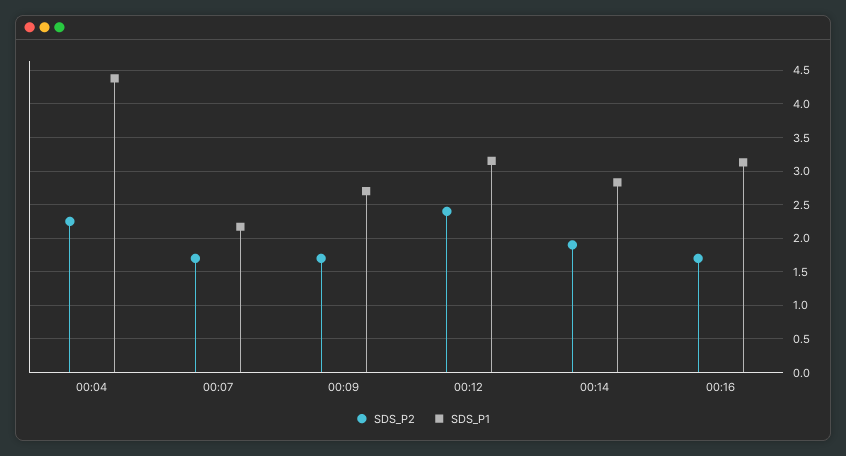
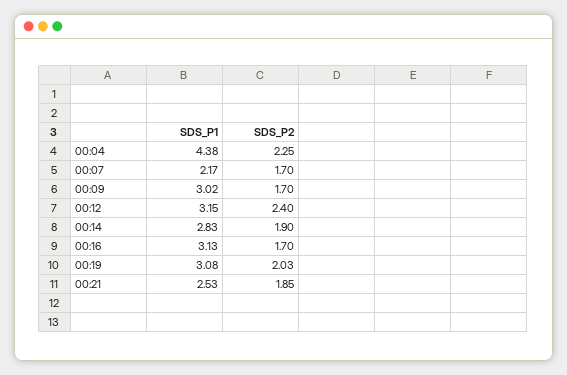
SDS_P1, 00:09: 2.7 -> 3.02
SDS_P1, 00:19: none -> 3.08
SDS_P2, 00:19: none -> 2.03
SDS_P1, 00:21: none -> 2.53
SDS_P2, 00:21: none -> 1.85

